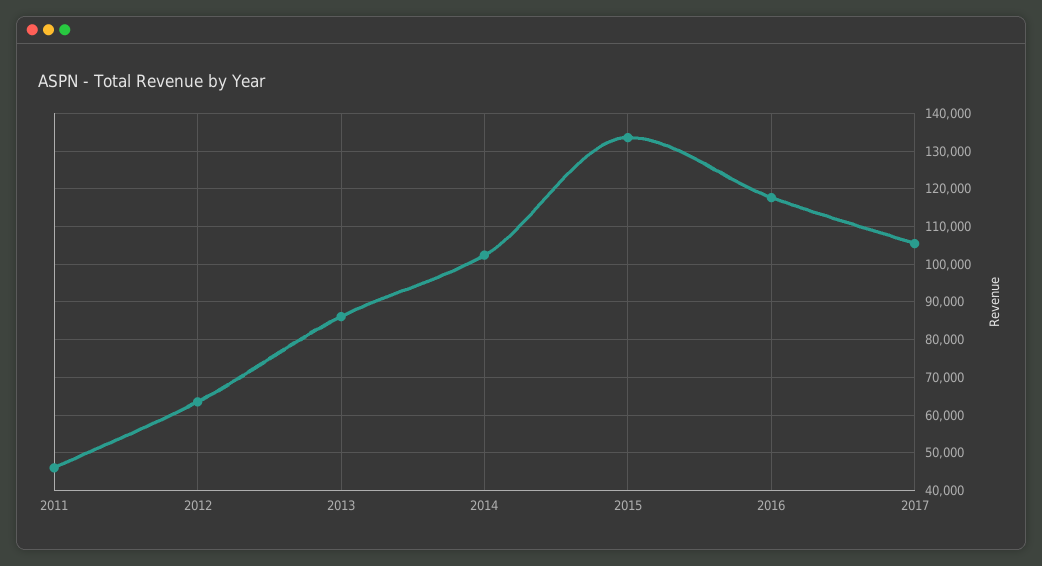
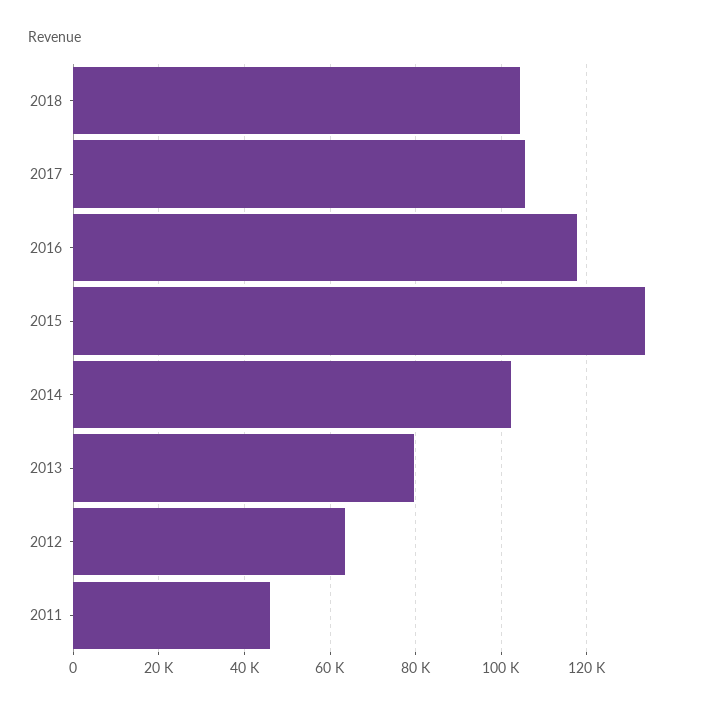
2013: 86000 -> 80000
2018: none -> 104000

